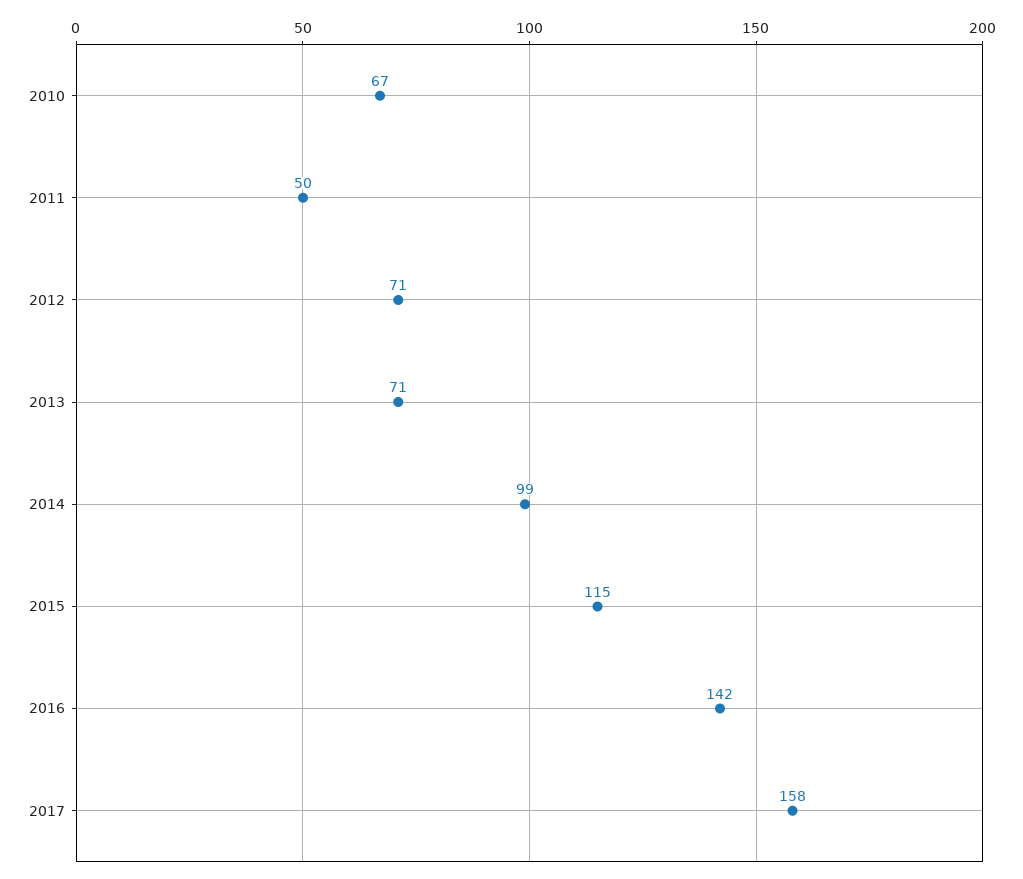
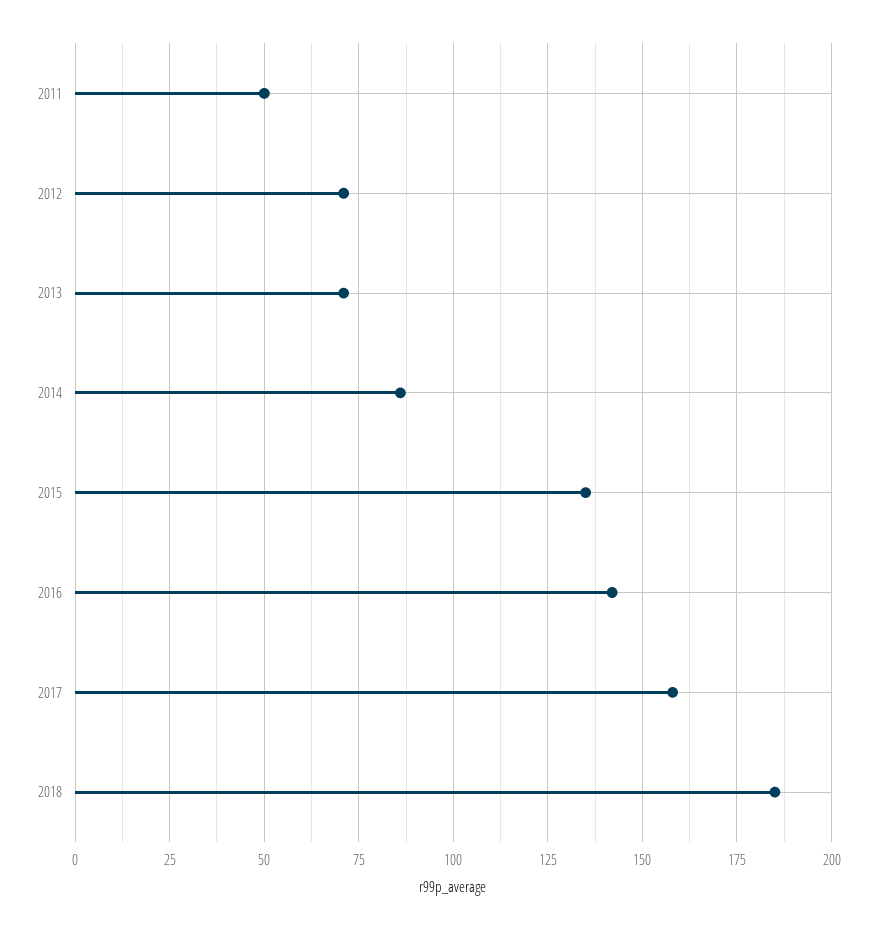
2010: 67 -> none
2014: 99 -> 85
2015: 115 -> 135
2018: none -> 185

